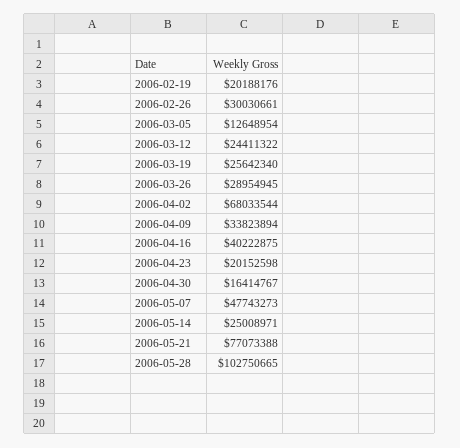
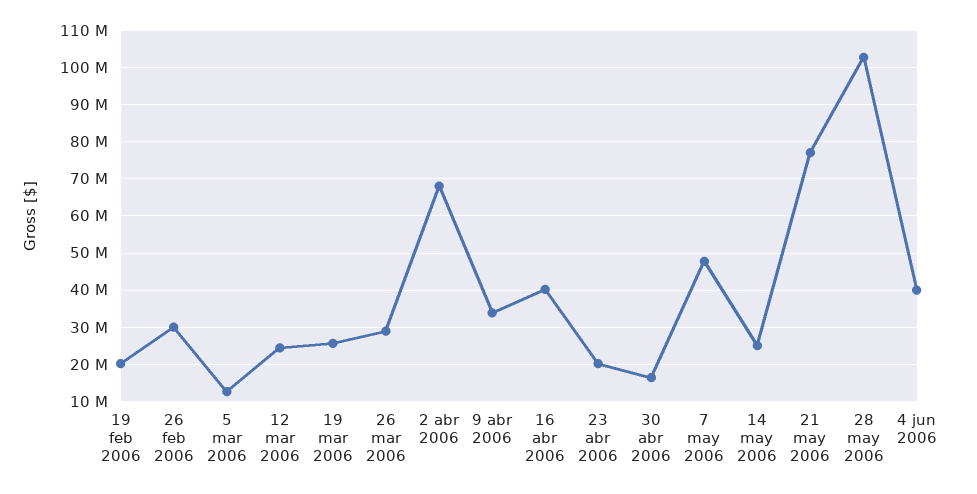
4 jun 2006: none -> 40000000

